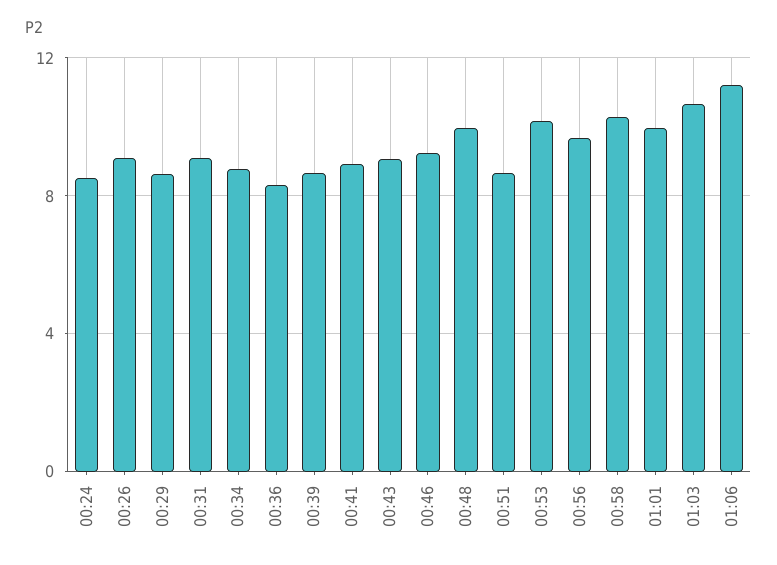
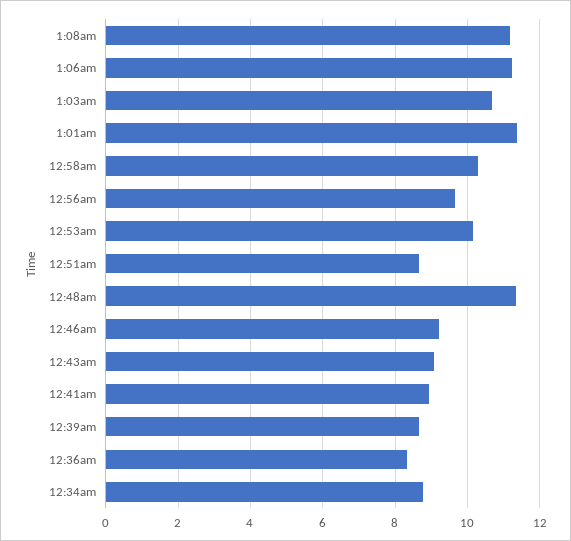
00:24: 8.5 -> none
00:26: 9 -> none
00:29: 8.5 -> none
00:31: 9 -> none
00:48: 10 -> 11.4
01:01: 10 -> 11.4
1:08am: none -> 11.2

